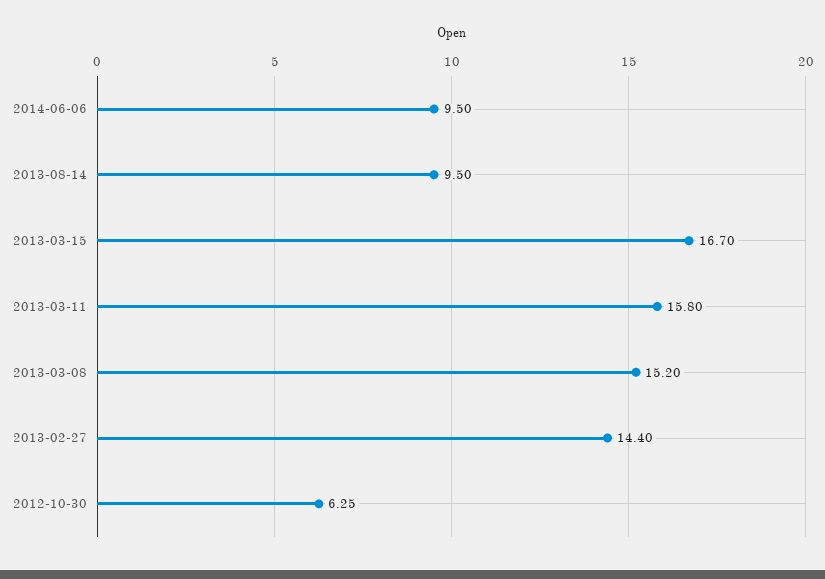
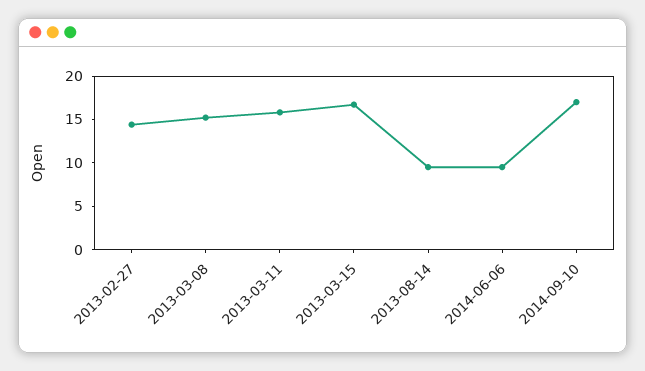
2012-10-30: 6.25 -> none
2014-09-10: none -> 17

